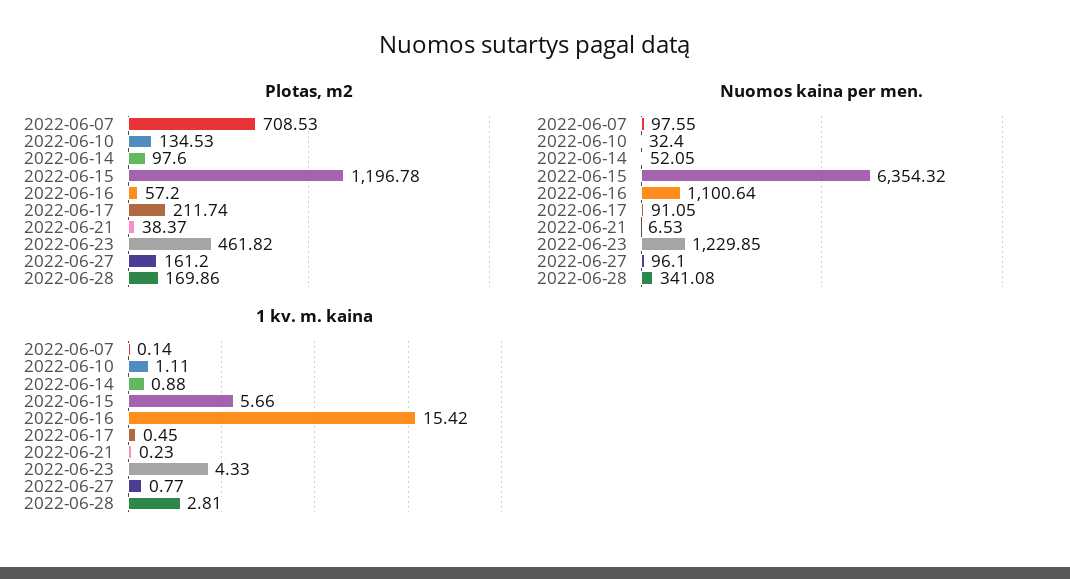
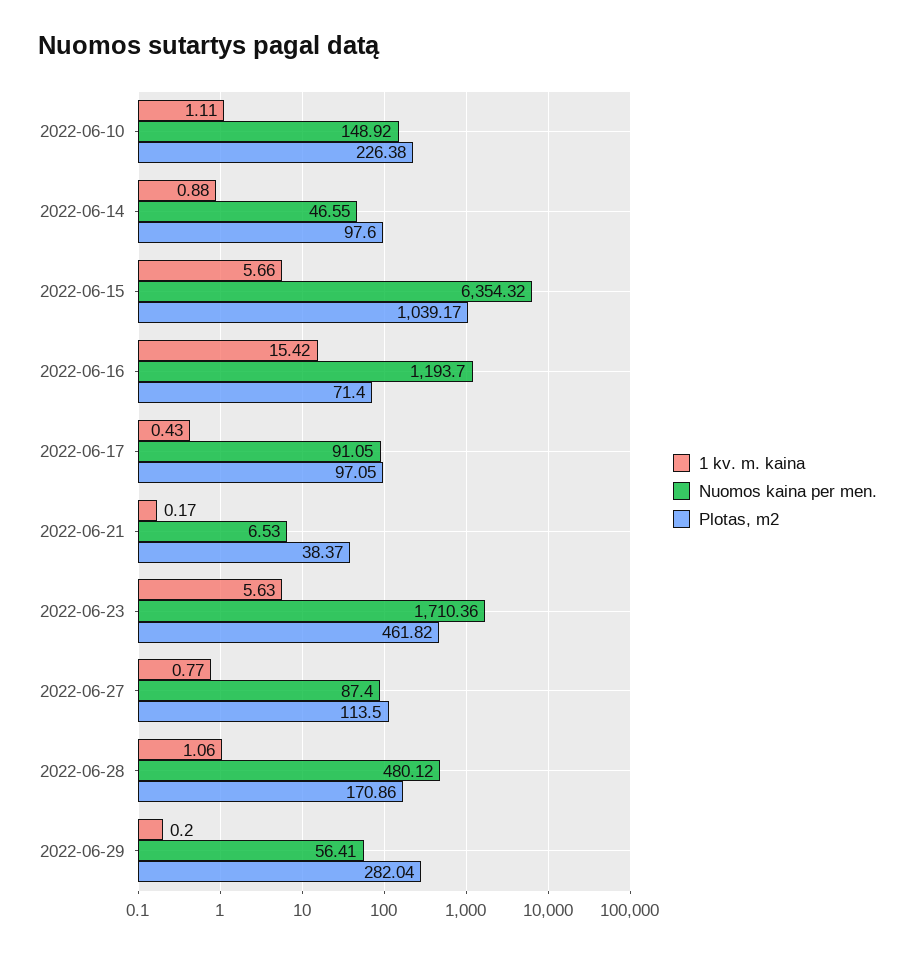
Plotas, m2, 2022-06-07: 708.53 -> none
Plotas, m2, 2022-06-10: 134.53 -> 226.38
Plotas, m2, 2022-06-15: 1196.78 -> 1039.17
Plotas, m2, 2022-06-16: 57.2 -> 71.4
Plotas, m2, 2022-06-17: 211.74 -> 97.05
Plotas, m2, 2022-06-27: 161.2 -> 113.5
Plotas, m2, 2022-06-28: 169.86 -> 170.86
Nuomos kaina per men., 2022-06-07: 97.55 -> none
Nuomos kaina per men., 2022-06-10: 32.4 -> 148.92
Nuomos kaina per men., 2022-06-14: 52.05 -> 46.55
Nuomos kaina per men., 2022-06-16: 1100.64 -> 1193.7
Nuomos kaina per men., 2022-06-23: 1229.85 -> 1710.36
Nuomos kaina per men., 2022-06-27: 96.1 -> 87.4
Nuomos kaina per men., 2022-06-28: 341.08 -> 480.12
1 kv. m. kaina, 2022-06-07: 0.14 -> none
1 kv. m. kaina, 2022-06-17: 0.45 -> 0.43
1 kv. m. kaina, 2022-06-21: 0.23 -> 0.17
1 kv. m. kaina, 2022-06-23: 4.33 -> 5.63
1 kv. m. kaina, 2022-06-28: 2.81 -> 1.06
1 kv. m. kaina, 2022-06-29: none -> 0.2
Nuomos kaina per men., 2022-06-29: none -> 56.41
Plotas, m2, 2022-06-29: none -> 282.04

